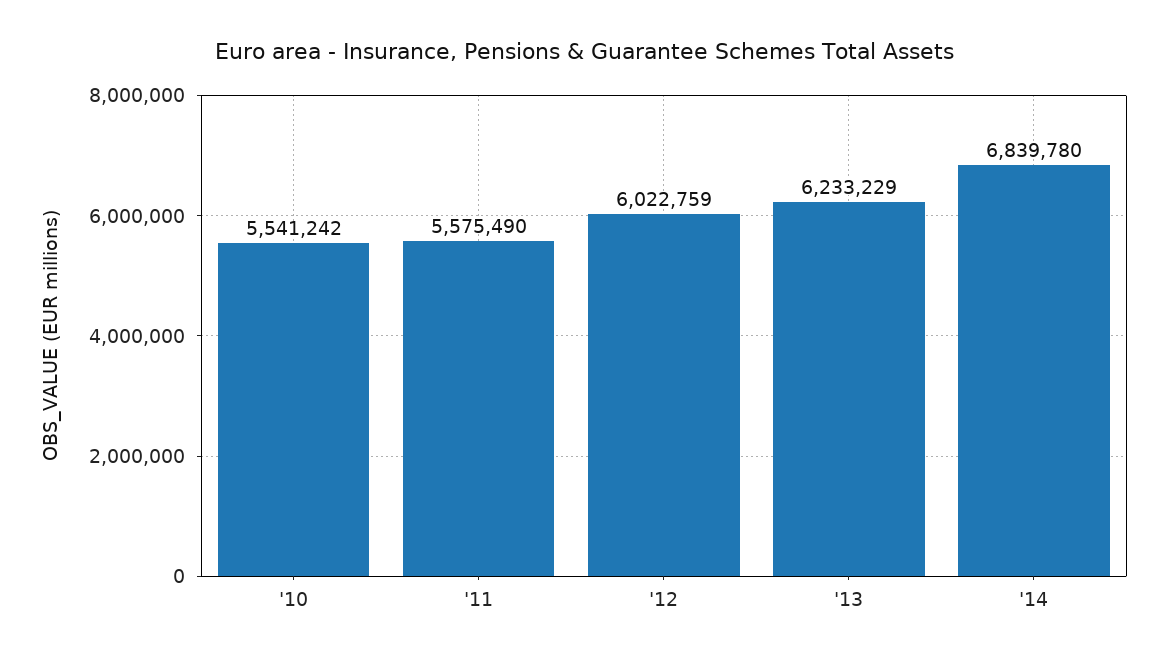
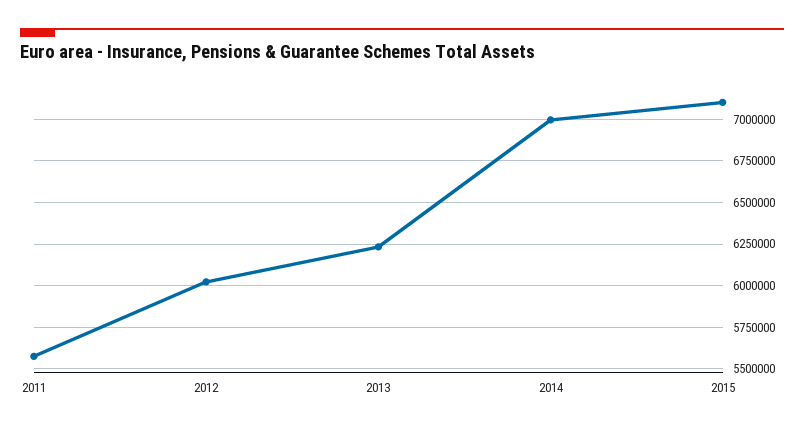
'10: 5541242 -> none
'14: 6839780 -> 7000000
2015: none -> 7100000

